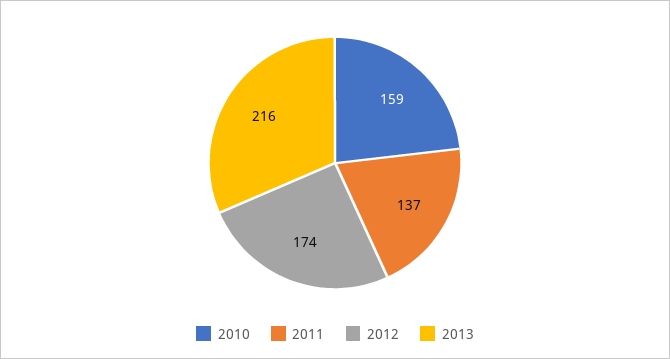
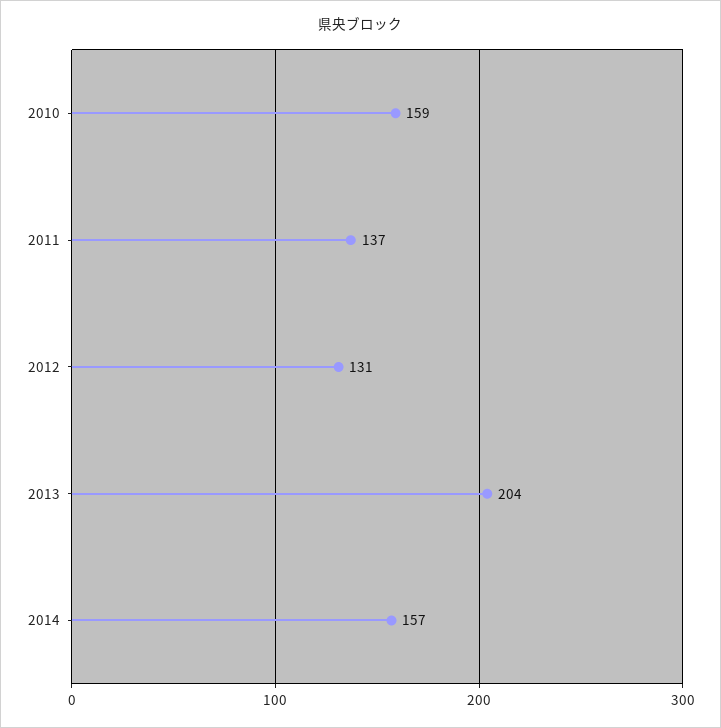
2012: 174 -> 131
2013: 216 -> 204
2014: none -> 157

